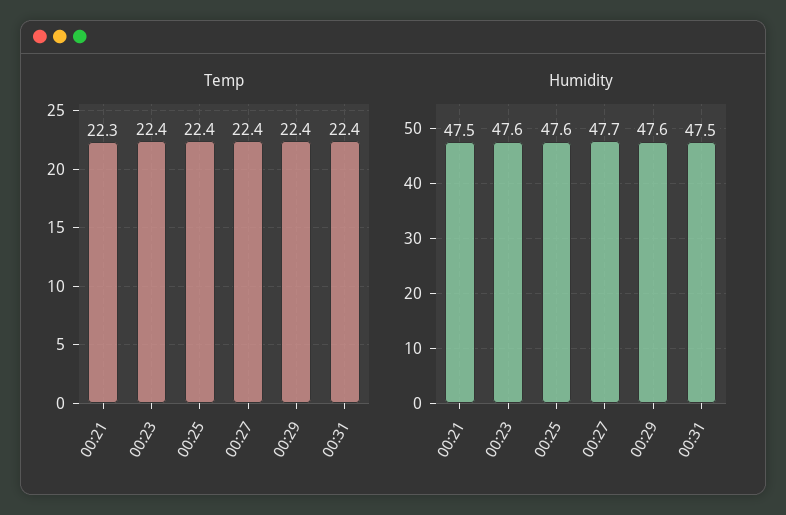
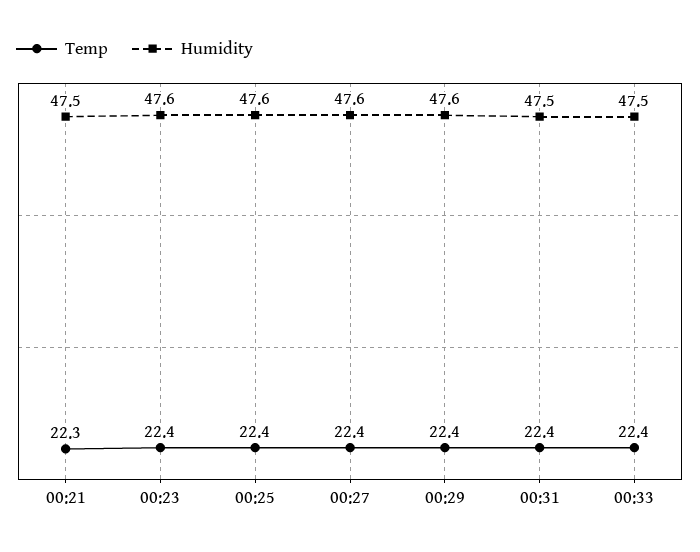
Humidity, 00:27: 47.7 -> 47.6
Temp, 00:33: none -> 22.4
Humidity, 00:33: none -> 47.5

